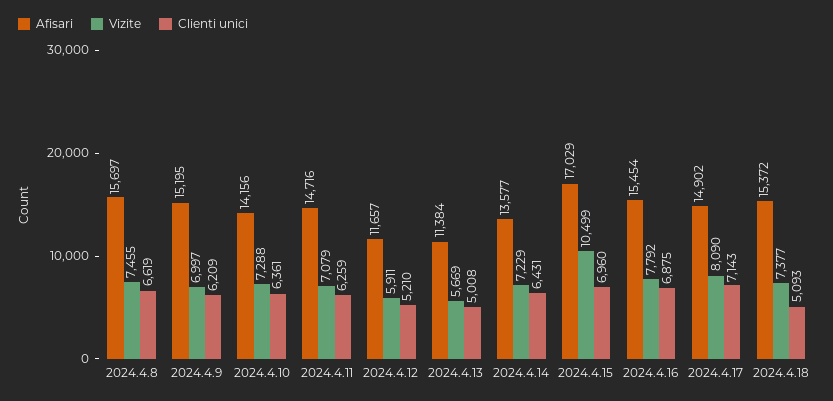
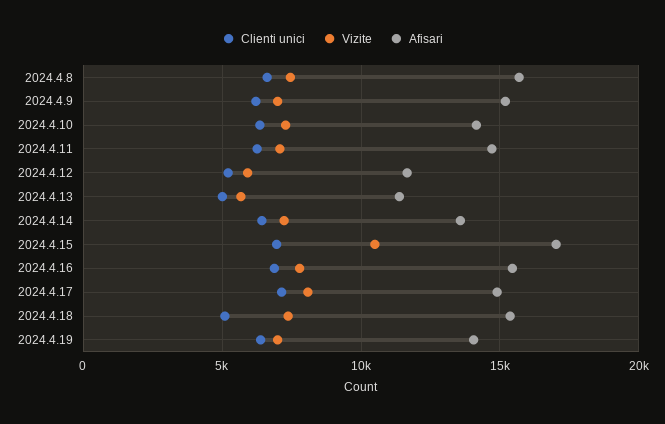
Clienti unici, 2024.4.19: none -> 6500
Vizite, 2024.4.19: none -> 7000
Afisari, 2024.4.19: none -> 14000

